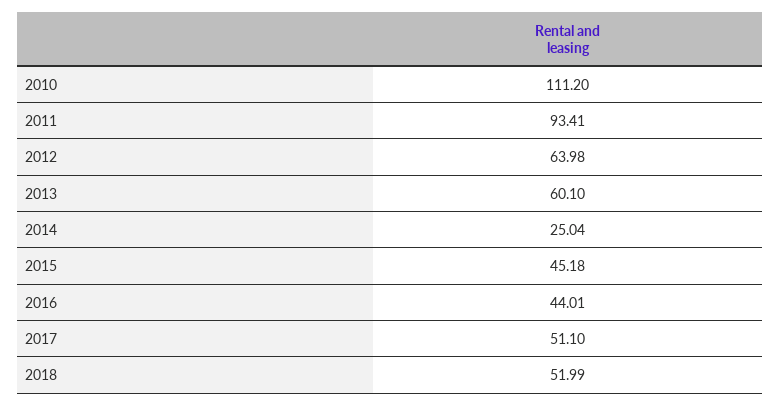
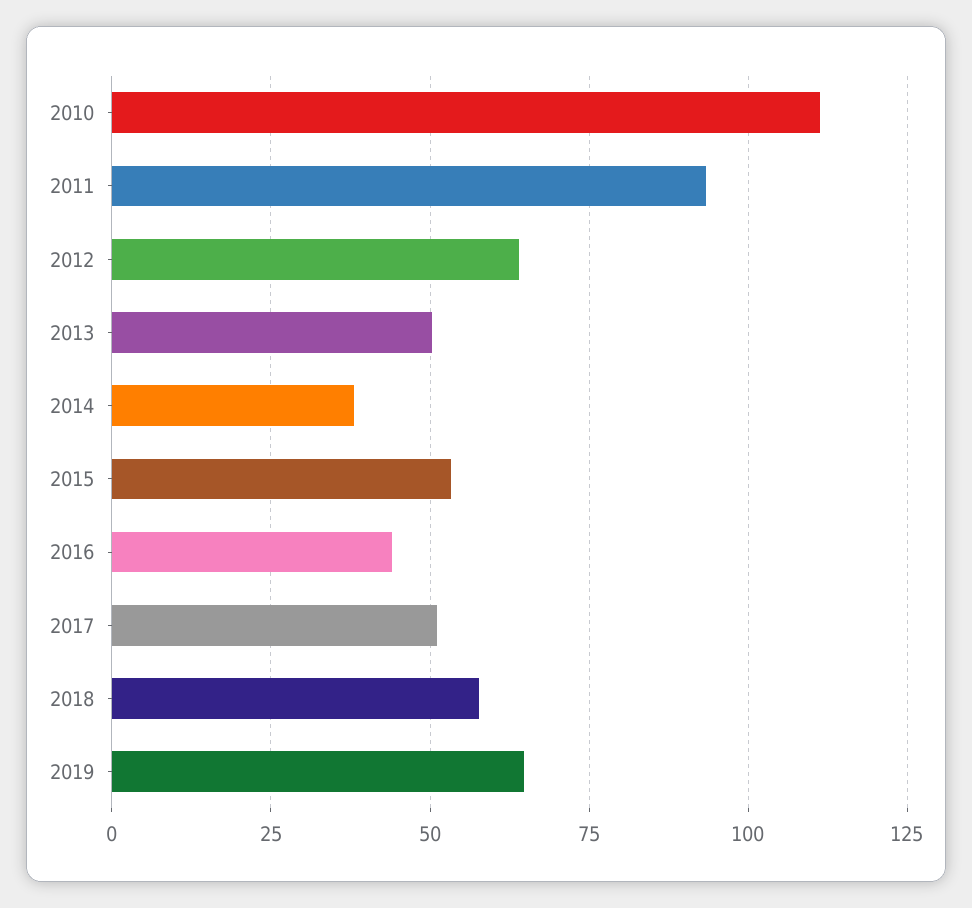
2013: 60.1 -> 50
2014: 25.04 -> 37.5
2015: 45.18 -> 52.5
2018: 51.99 -> 57.5
2019: none -> 65

